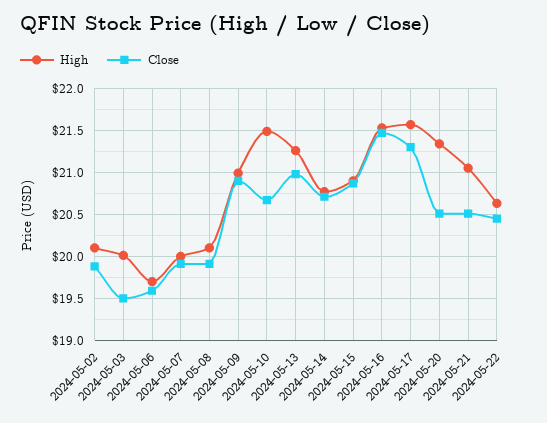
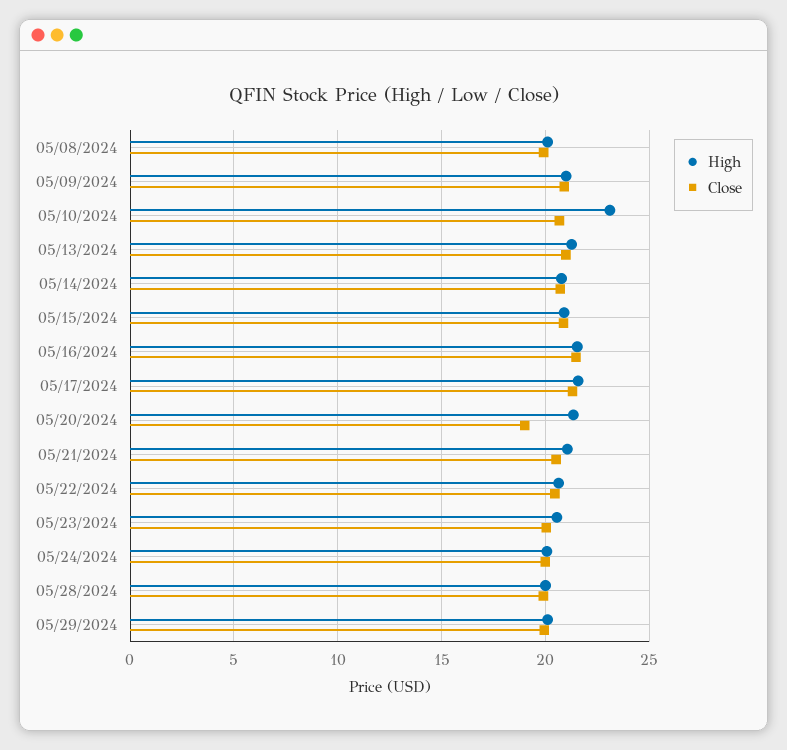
High, 2024-05-02: 20.1 -> none
Close, 2024-05-02: 19.9 -> none
High, 2024-05-03: 20 -> none
Close, 2024-05-03: 19.5 -> none
High, 2024-05-06: 19.7 -> none
Close, 2024-05-06: 19.6 -> none
High, 2024-05-07: 20 -> none
Close, 2024-05-07: 19.9 -> none
High, 2024-05-10: 21.5 -> 23
Close, 2024-05-20: 20.5 -> 19
High, 05/23/2024: none -> 20.5
Close, 05/23/2024: none -> 20
High, 05/24/2024: none -> 20
Close, 05/24/2024: none -> 20
High, 05/28/2024: none -> 20
Close, 05/28/2024: none -> 20
High, 05/29/2024: none -> 20
Close, 05/29/2024: none -> 20

